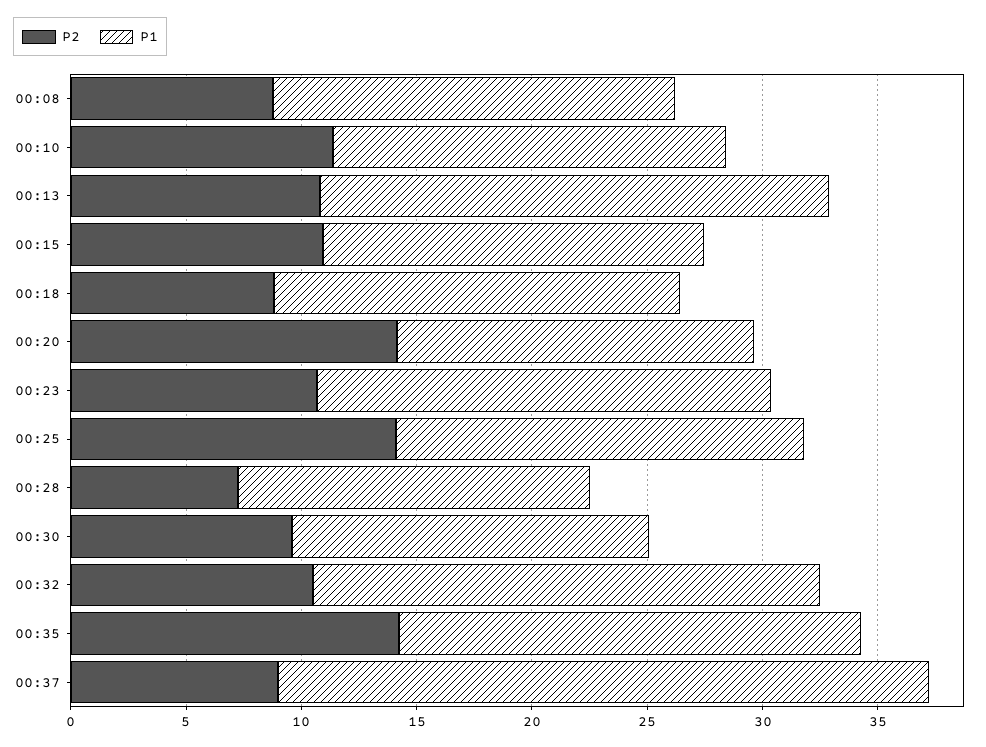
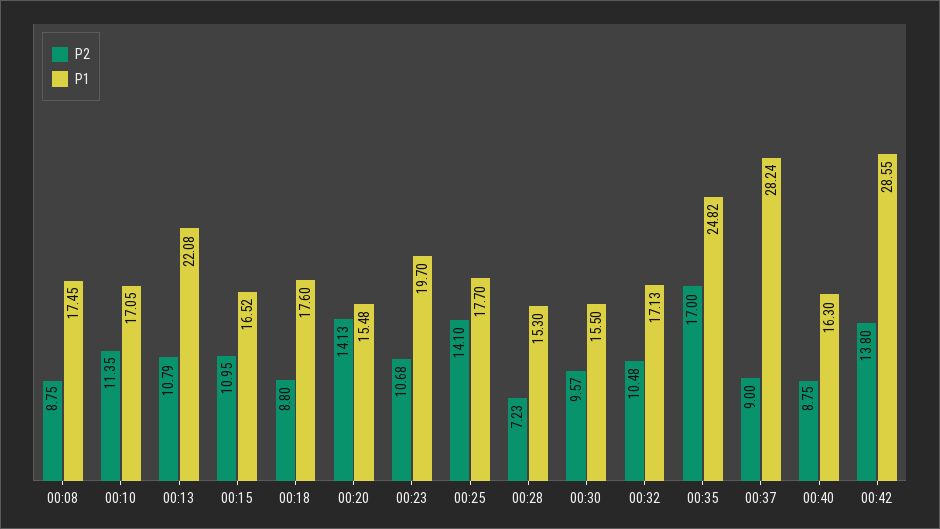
P1, 00:32: 22 -> 17.13
P2, 00:35: 14 -> 17
P1, 00:35: 20 -> 24.82
P2, 00:40: none -> 8.75
P1, 00:40: none -> 16.3
P2, 00:42: none -> 13.8
P1, 00:42: none -> 28.55

